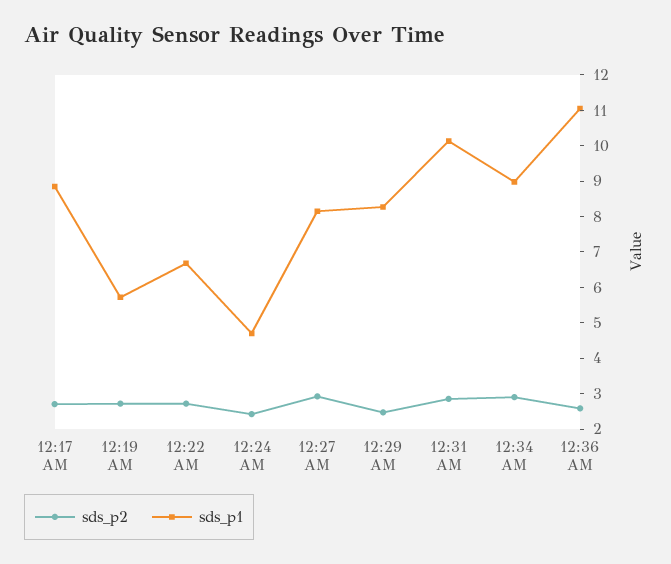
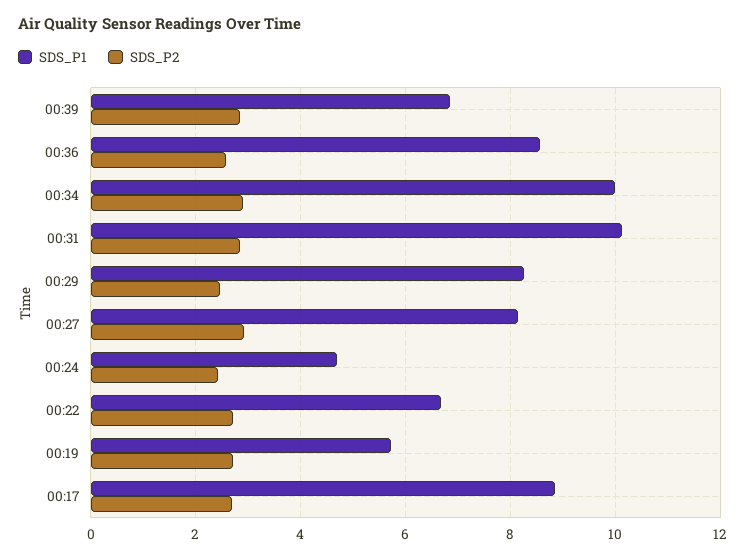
sds_p1, 12:34 AM: 9 -> 10
sds_p1, 12:36 AM: 11 -> 8.6
sds_p1, 00:39: none -> 6.8
sds_p2, 00:39: none -> 2.8

